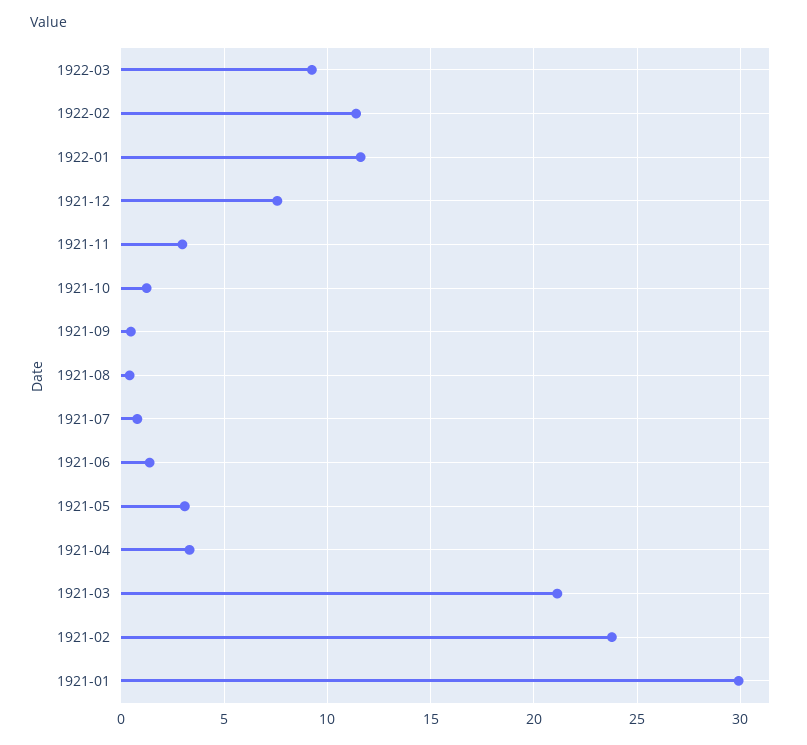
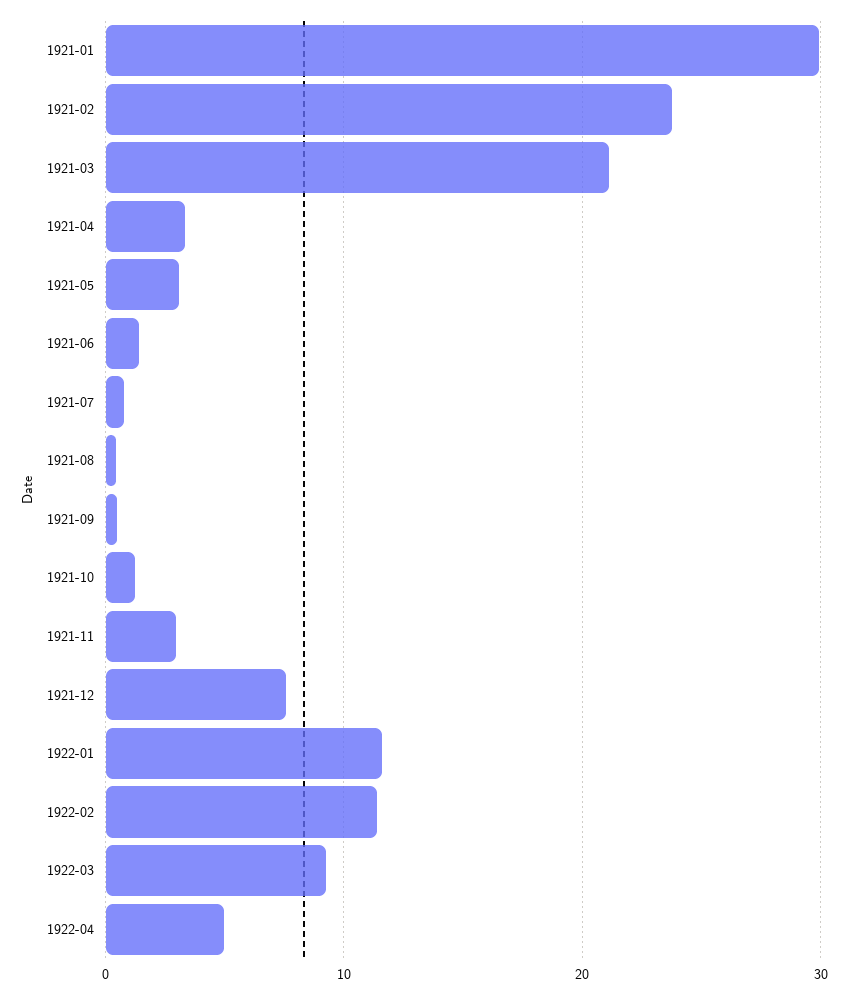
1922-04: none -> 5

